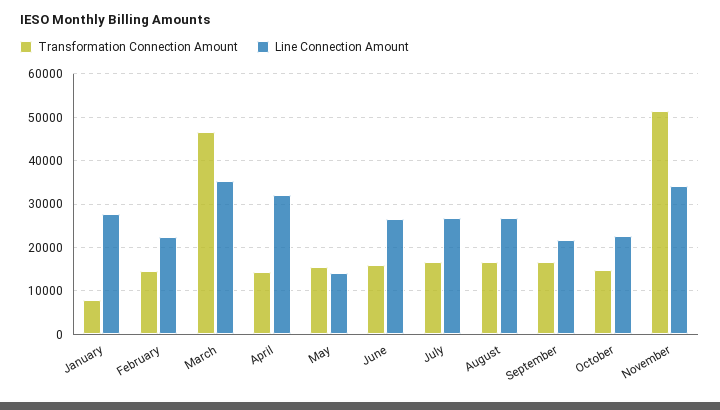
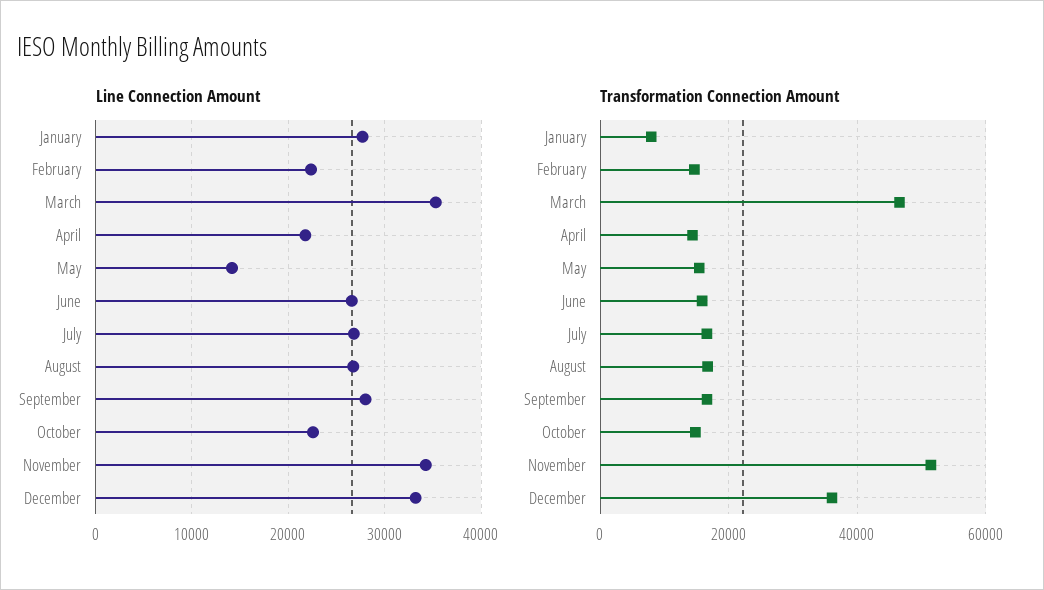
Line Connection Amount, April: 32000 -> 22000
Line Connection Amount, September: 22000 -> 28000
Line Connection Amount, December: none -> 33000
Transformation Connection Amount, December: none -> 36000

